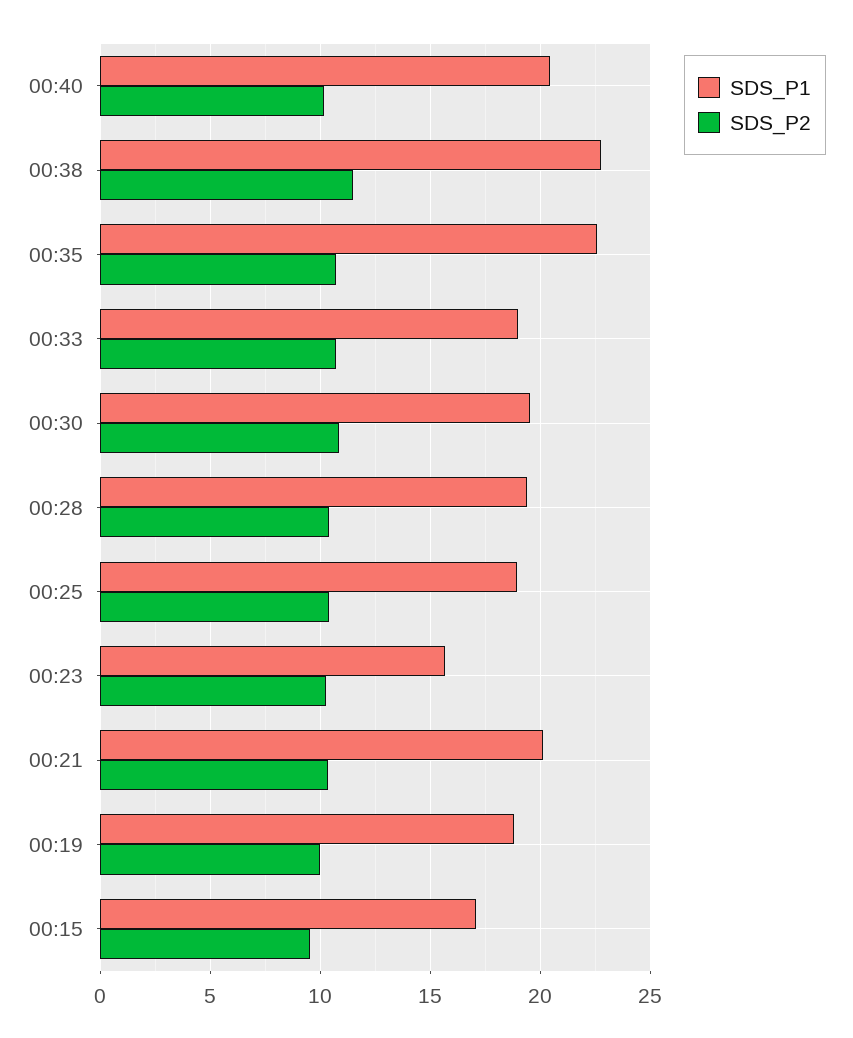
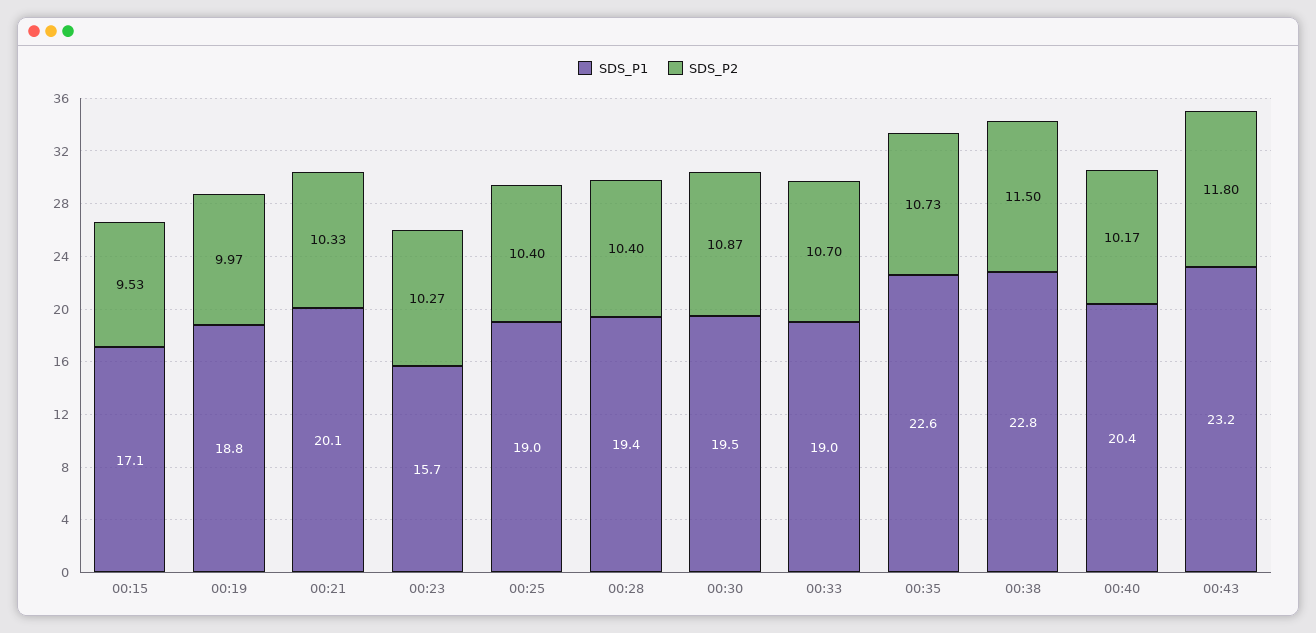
SDS_P1, 00:43: none -> 23.2
SDS_P2, 00:43: none -> 11.8

